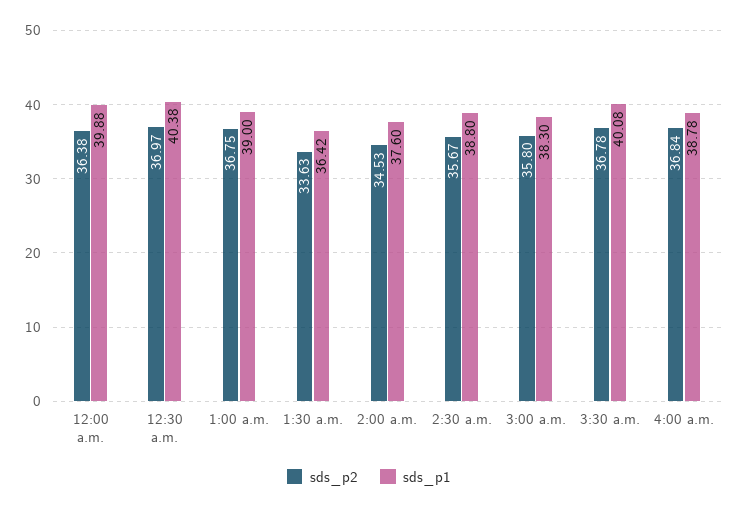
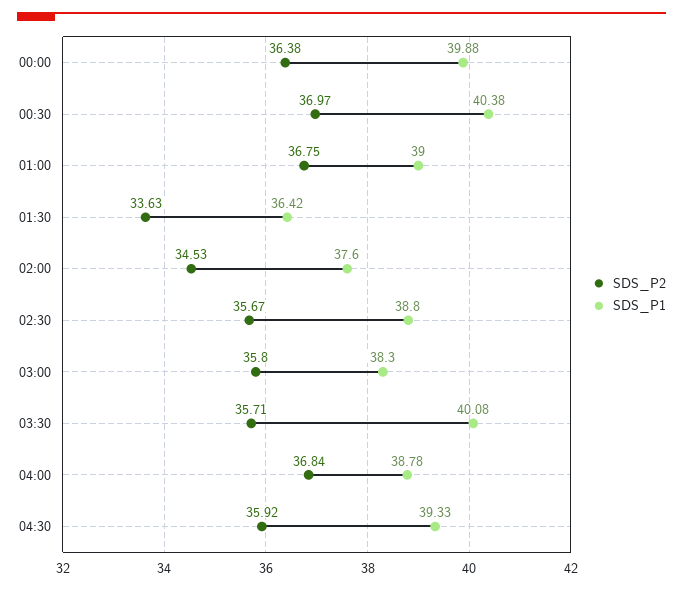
sds_p2, 3:30 a.m.: 36.78 -> 35.71
sds_p2, 04:30: none -> 35.92
sds_p1, 04:30: none -> 39.33

